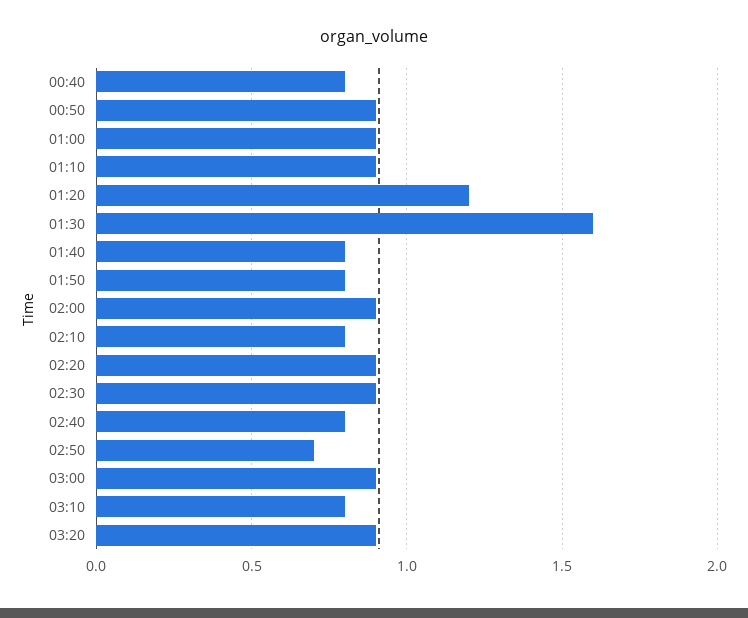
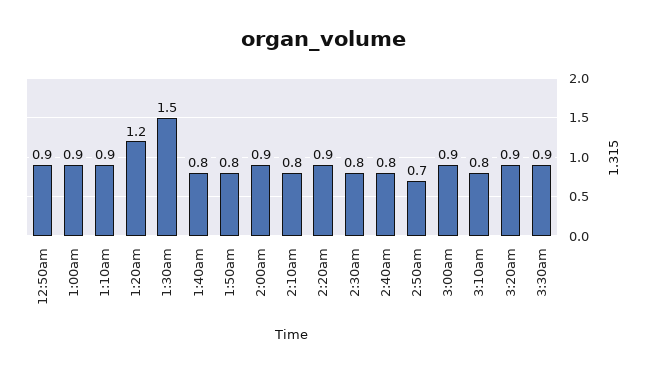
00:40: 0.8 -> none
01:30: 1.6 -> 1.5
02:30: 0.9 -> 0.8
3:30am: none -> 0.9

